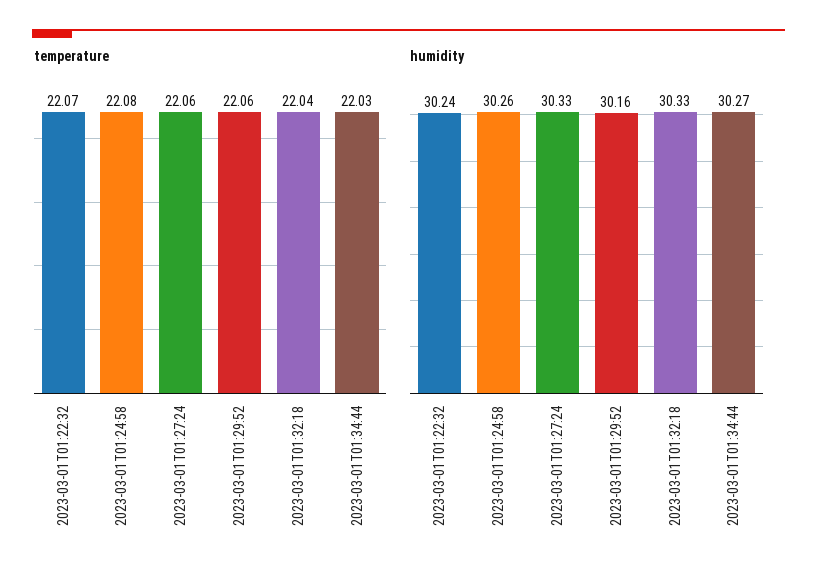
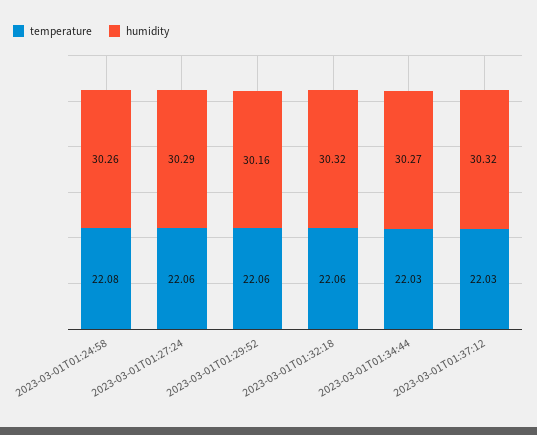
temperature, 2023-03-01T01:22:32: 22.07 -> none
temperature, 2023-03-01T01:32:18: 22.04 -> 22.06
humidity, 2023-03-01T01:22:32: 30.24 -> none
humidity, 2023-03-01T01:27:24: 30.33 -> 30.29
humidity, 2023-03-01T01:32:18: 30.33 -> 30.32
temperature, 2023-03-01T01:37:12: none -> 22.03
humidity, 2023-03-01T01:37:12: none -> 30.32

